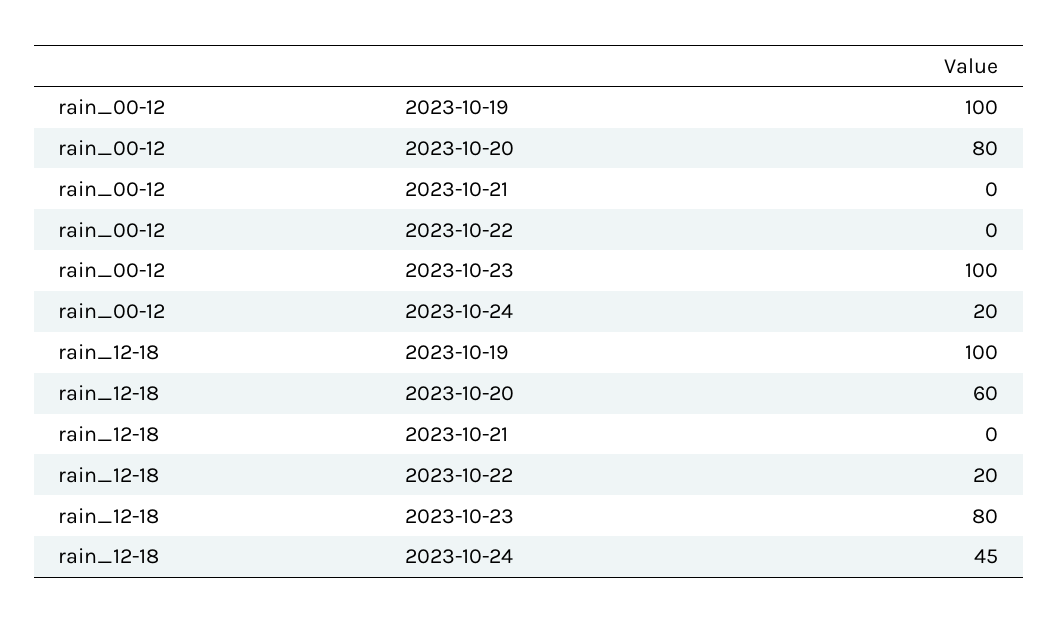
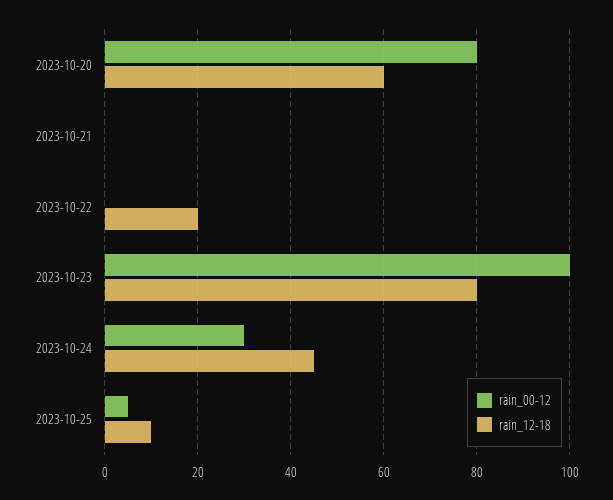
rain_00-12, 2023-10-19: 100 -> none
rain_00-12, 2023-10-24: 20 -> 30
rain_12-18, 2023-10-19: 100 -> none
rain_00-12, 2023-10-25: none -> 5
rain_12-18, 2023-10-25: none -> 10

